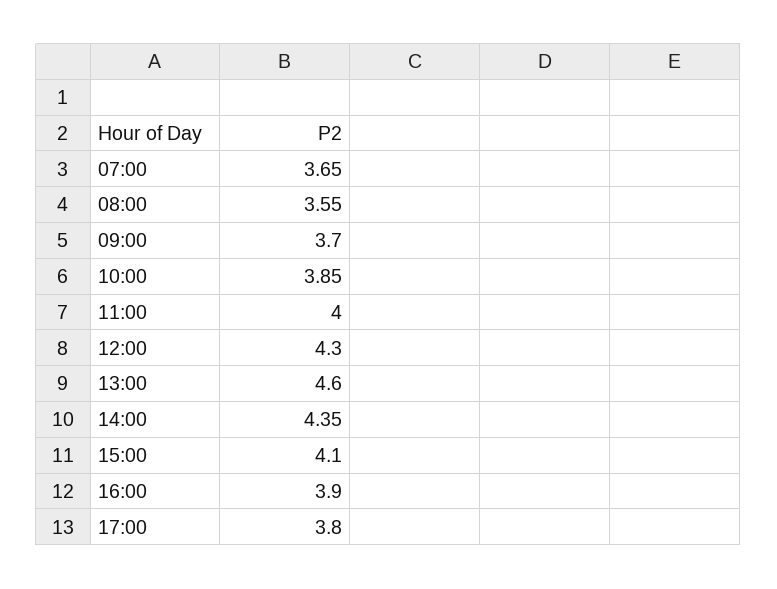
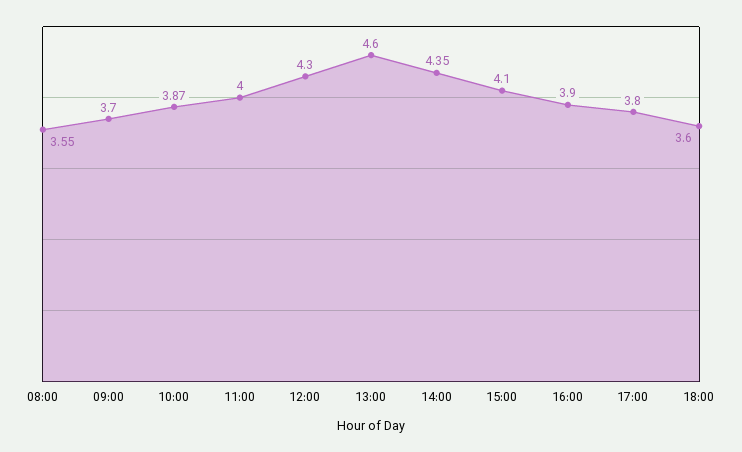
07:00: 3.65 -> none
10:00: 3.85 -> 3.87
18:00: none -> 3.6

